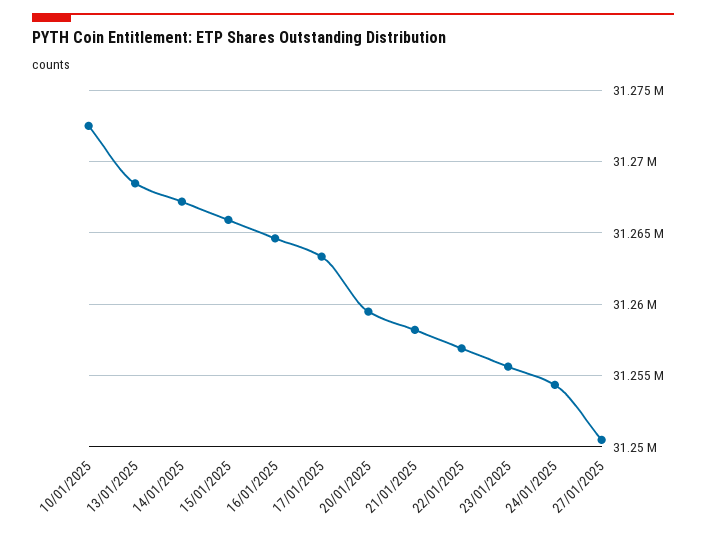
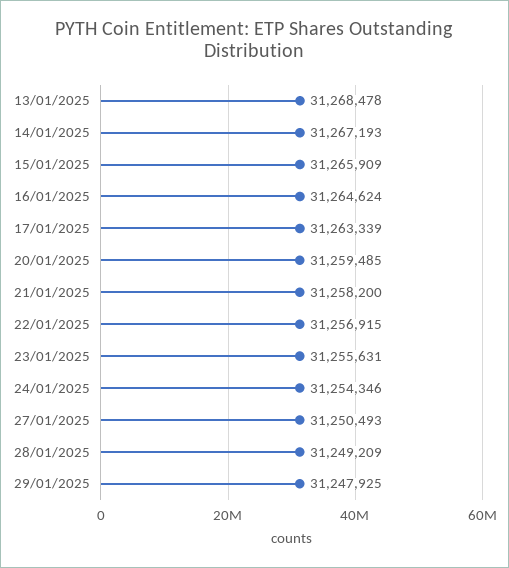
10/01/2025: 31272500 -> none
28/01/2025: none -> 31249209
29/01/2025: none -> 31247925

